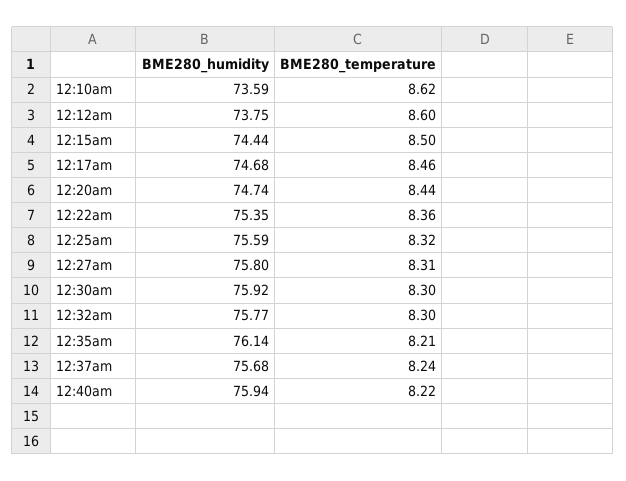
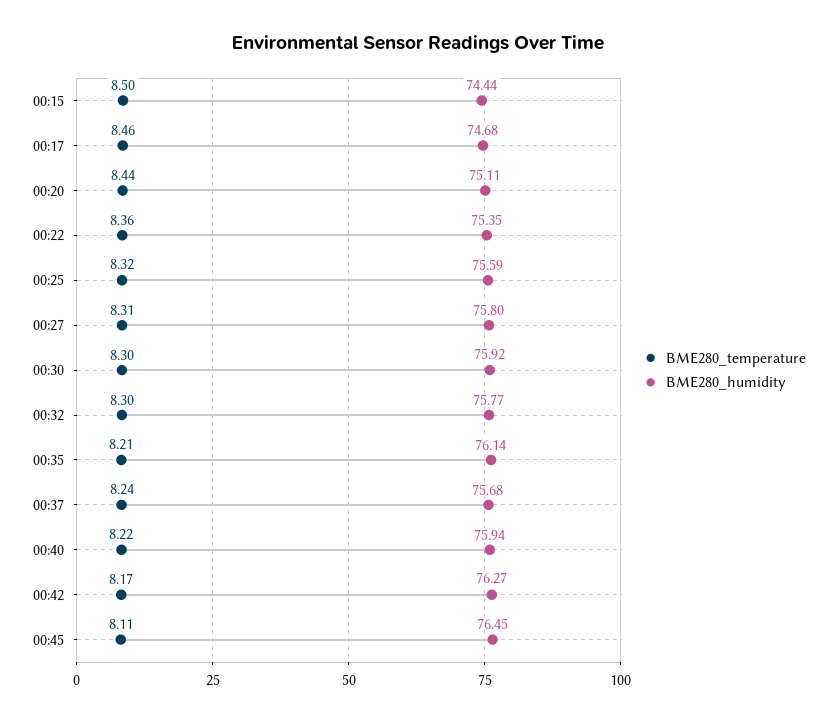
BME280_humidity, 12:10am: 73.59 -> none
BME280_temperature, 12:10am: 8.62 -> none
BME280_humidity, 12:12am: 73.75 -> none
BME280_temperature, 12:12am: 8.6 -> none
BME280_humidity, 12:20am: 74.74 -> 75.11
BME280_temperature, 00:42: none -> 8.17
BME280_humidity, 00:42: none -> 76.27
BME280_temperature, 00:45: none -> 8.11
BME280_humidity, 00:45: none -> 76.45

